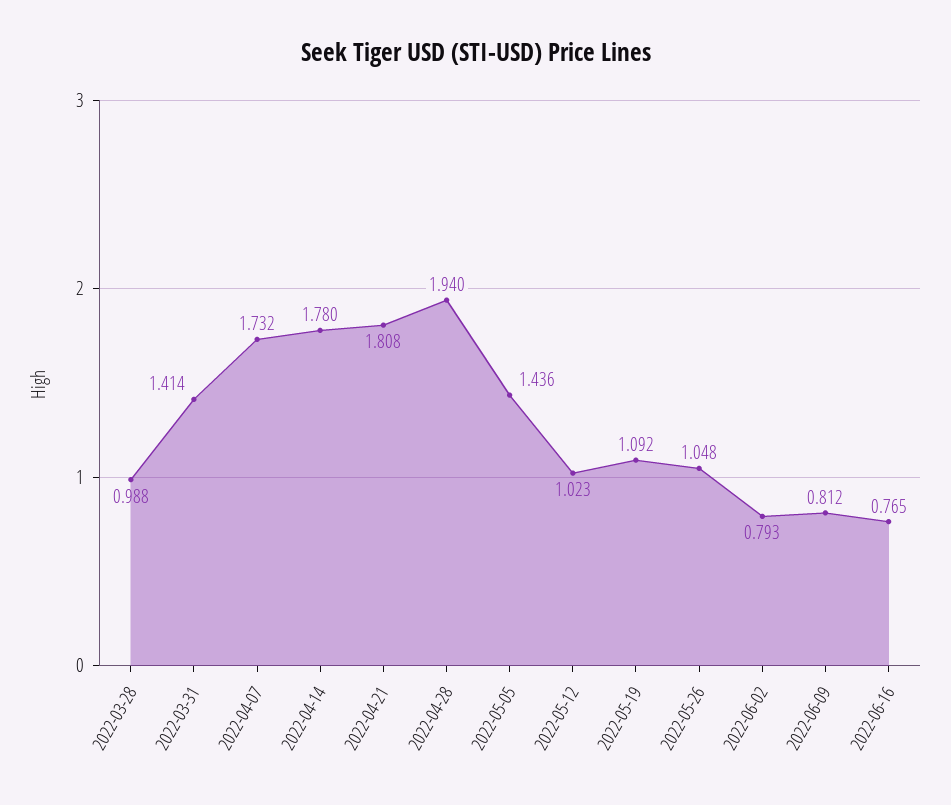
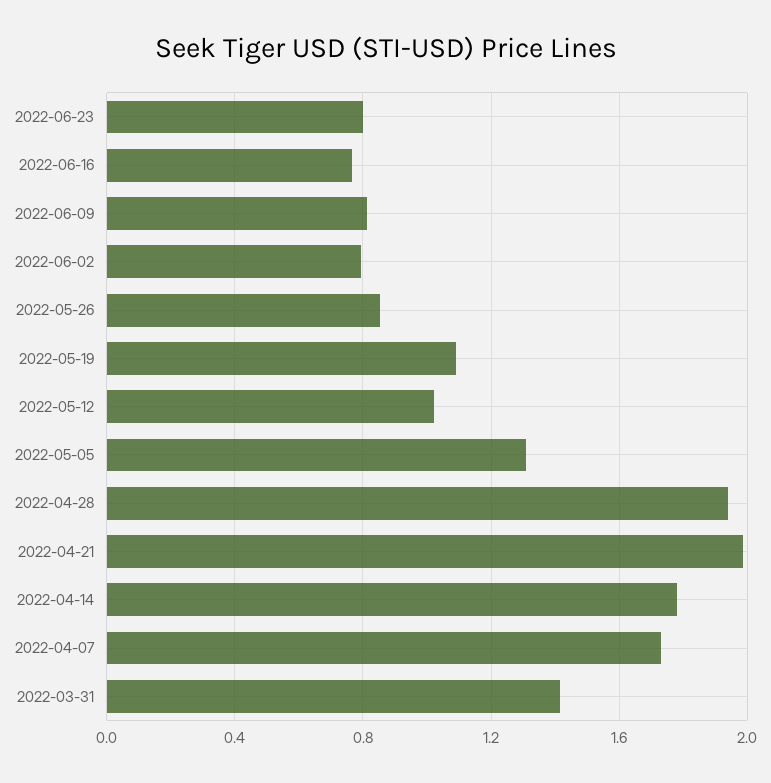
2022-03-28: 0.988 -> none
2022-04-21: 1.808 -> 2
2022-05-05: 1.436 -> 1.3
2022-05-26: 1.048 -> 0.85
2022-06-23: none -> 0.8

